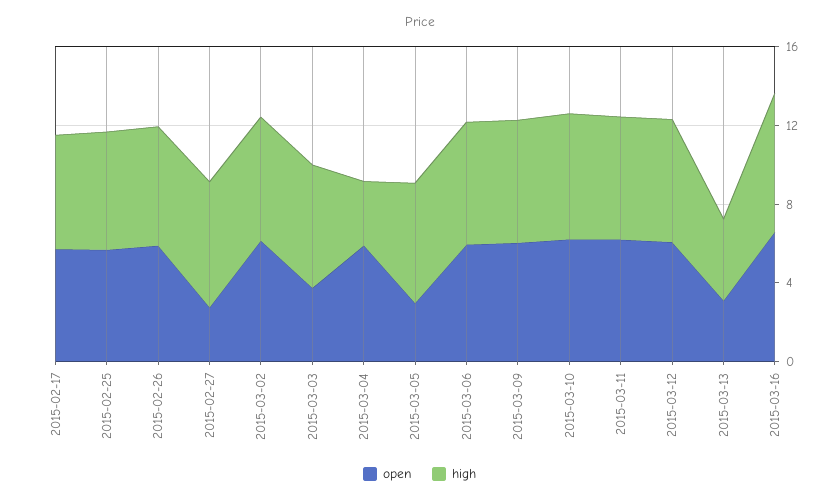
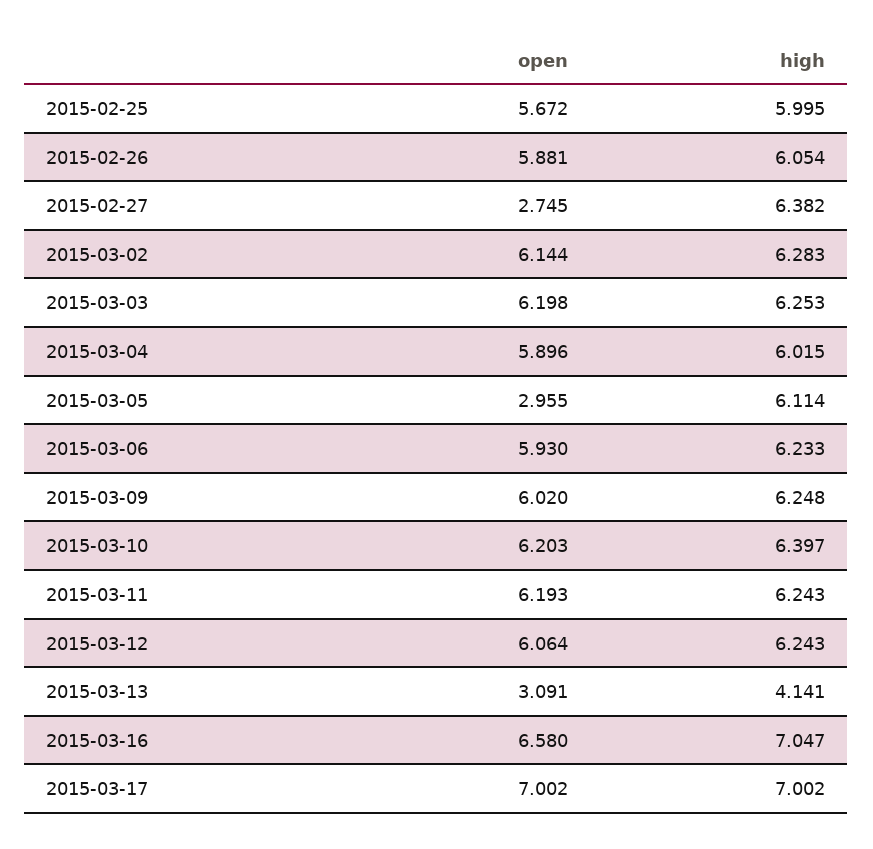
open, 2015-02-17: 6 -> none
high, 2015-02-17: 6 -> none
open, 2015-03-03: 4 -> 6.198
high, 2015-03-04: 3 -> 6.015
open, 2015-03-17: none -> 7.002
high, 2015-03-17: none -> 7.002

